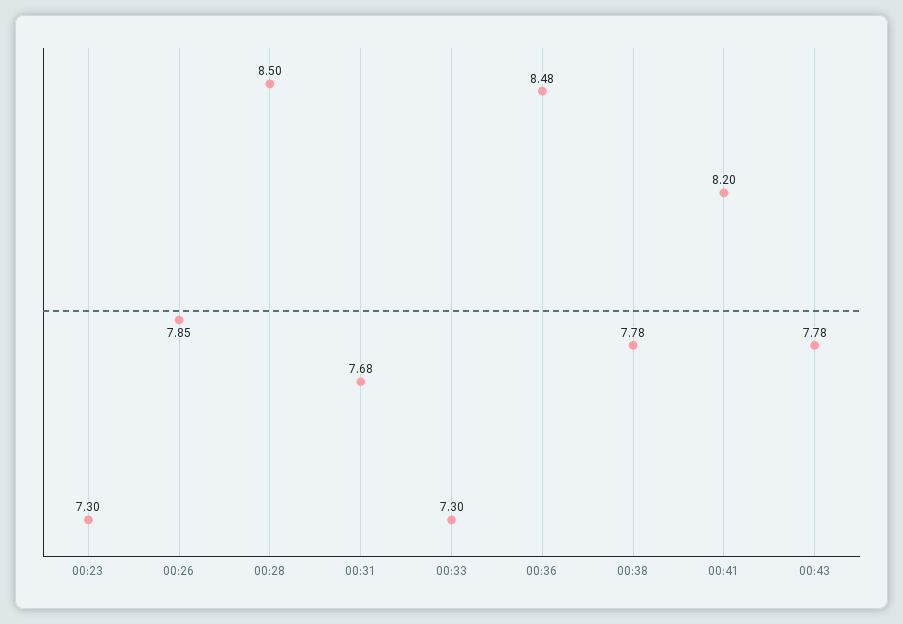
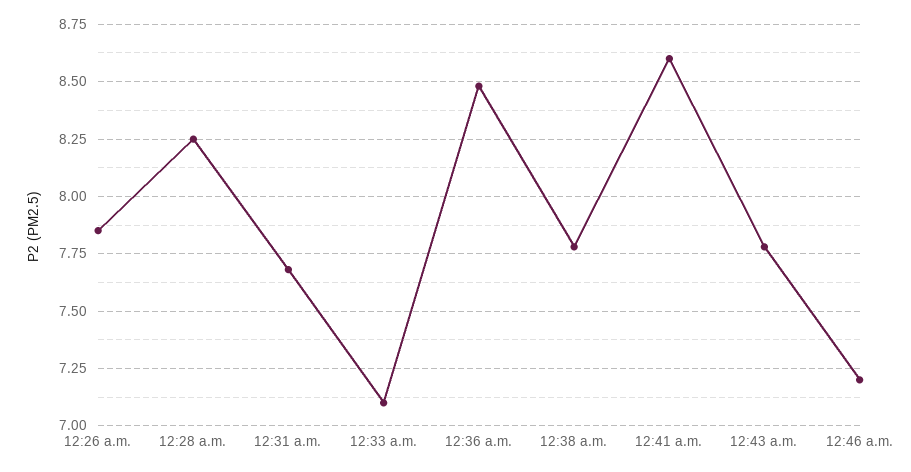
00:23: 7.3 -> none
00:28: 8.5 -> 8.25
00:33: 7.3 -> 7.1
00:41: 8.2 -> 8.6
12:46 a.m.: none -> 7.2

